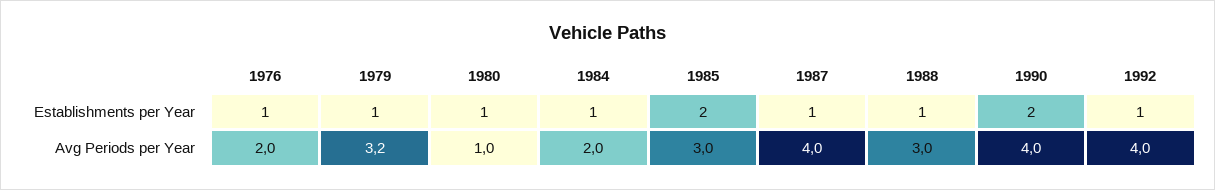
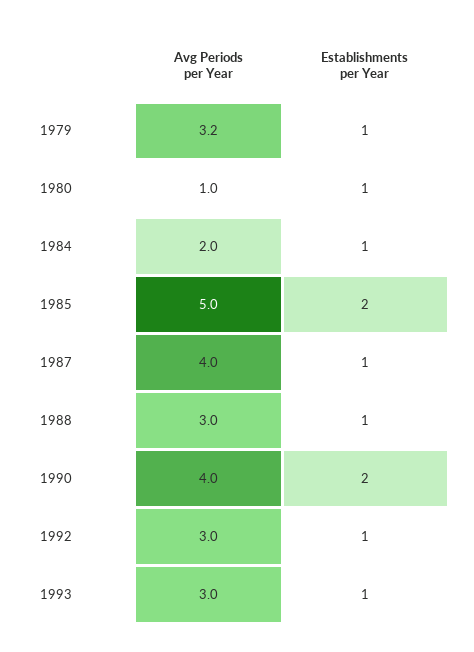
1976, Establishments per Year: 1 -> none
1976, Avg Periods per Year: 2 -> none
1985, Avg Periods per Year: 3 -> 5
1992, Avg Periods per Year: 4 -> 3
1993, Avg Periods per Year: none -> 3
1993, Establishments per Year: none -> 1

